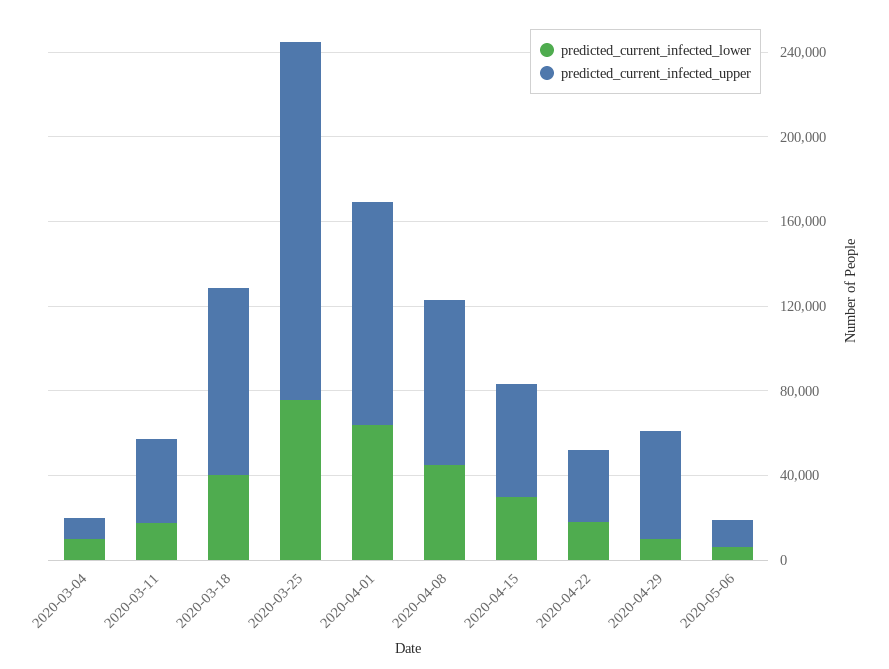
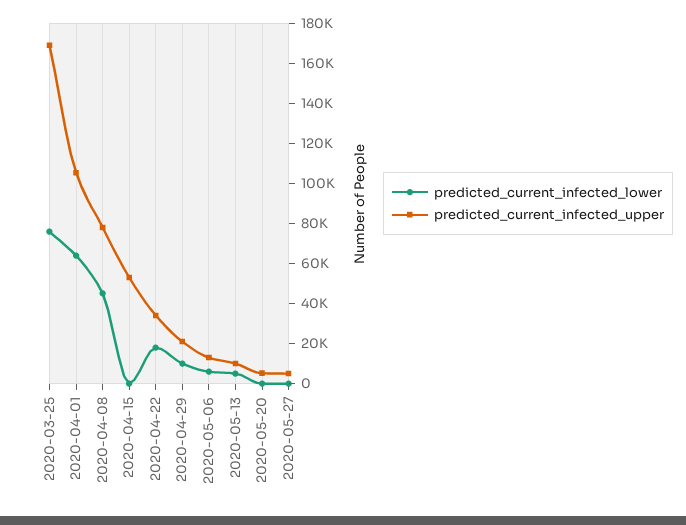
predicted_current_infected_lower, 2020-03-04: 10000 -> none
predicted_current_infected_upper, 2020-03-04: 10000 -> none
predicted_current_infected_lower, 2020-03-11: 20000 -> none
predicted_current_infected_upper, 2020-03-11: 40000 -> none
predicted_current_infected_lower, 2020-03-18: 40000 -> none
predicted_current_infected_upper, 2020-03-18: 90000 -> none
predicted_current_infected_lower, 2020-04-15: 30000 -> 0
predicted_current_infected_upper, 2020-04-29: 50000 -> 20000
predicted_current_infected_lower, 2020-05-13: none -> 5000
predicted_current_infected_upper, 2020-05-13: none -> 10000
predicted_current_infected_lower, 2020-05-20: none -> 0
predicted_current_infected_upper, 2020-05-20: none -> 5000
predicted_current_infected_lower, 2020-05-27: none -> 0
predicted_current_infected_upper, 2020-05-27: none -> 5000

